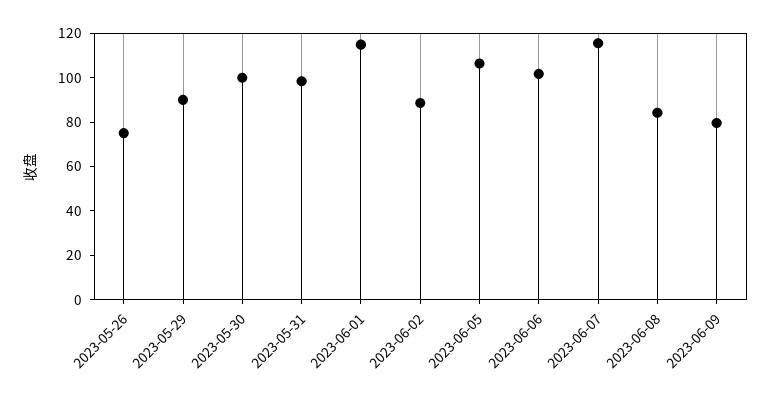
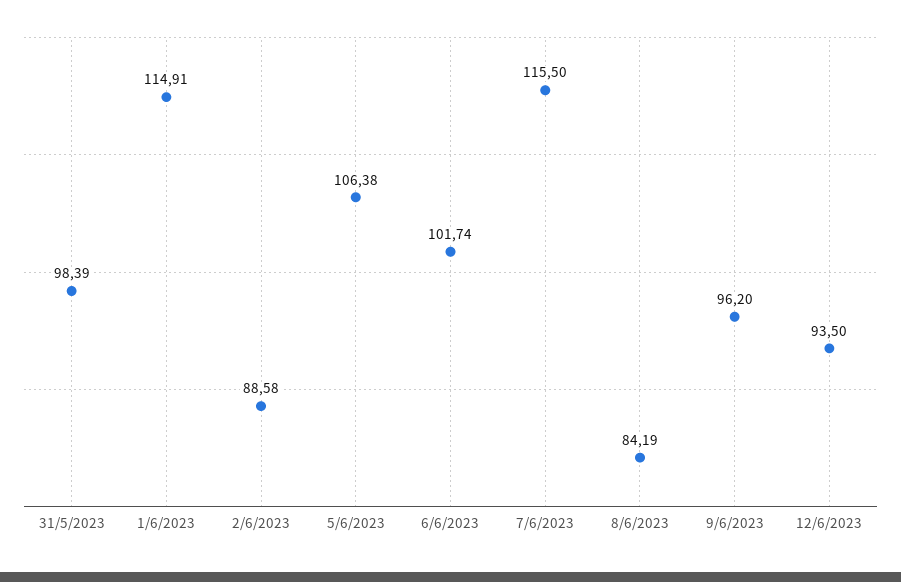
2023-05-26: 75 -> none
2023-05-29: 90 -> none
2023-05-30: 100 -> none
2023-06-09: 80 -> 96.2
12/6/2023: none -> 93.5

